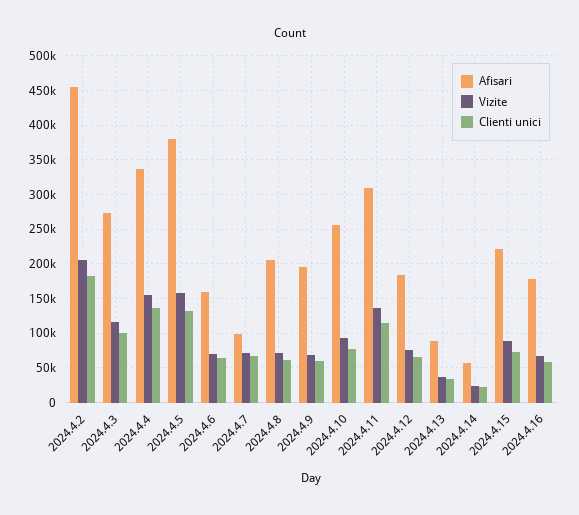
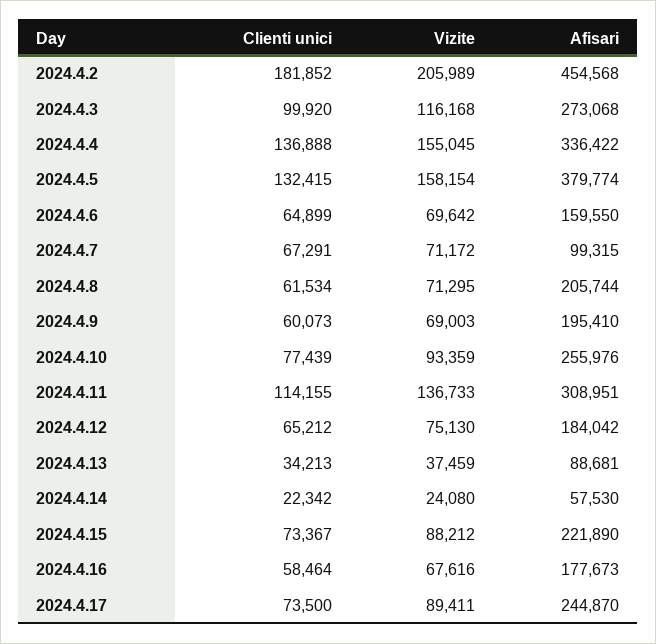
Clienti unici, 2024.4.17: none -> 73500
Vizite, 2024.4.17: none -> 89411
Afisari, 2024.4.17: none -> 244870

